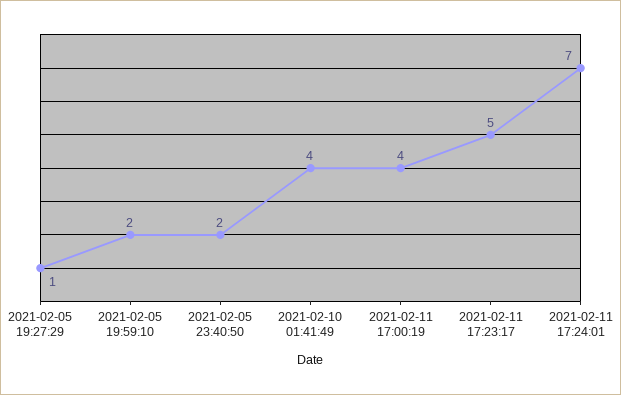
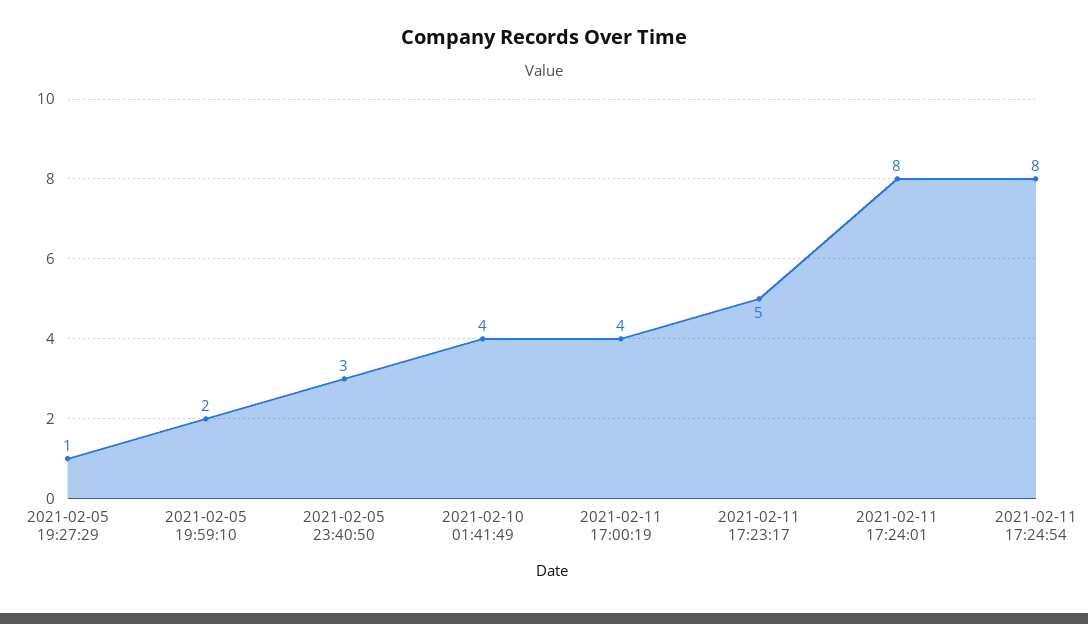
2021-02-05 23:40:50: 2 -> 3
2021-02-11 17:24:01: 7 -> 8
2021-02-11 17:24:54: none -> 8

